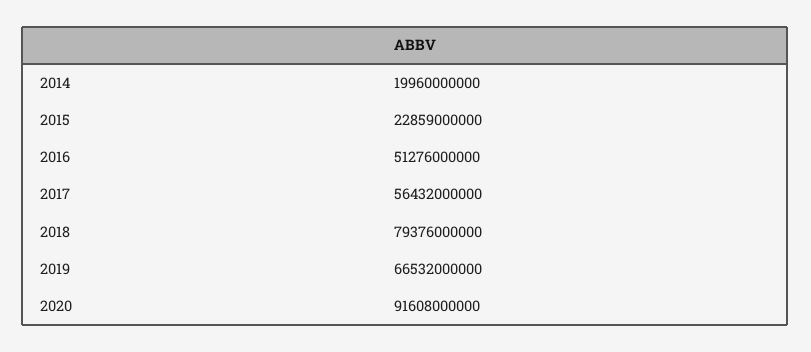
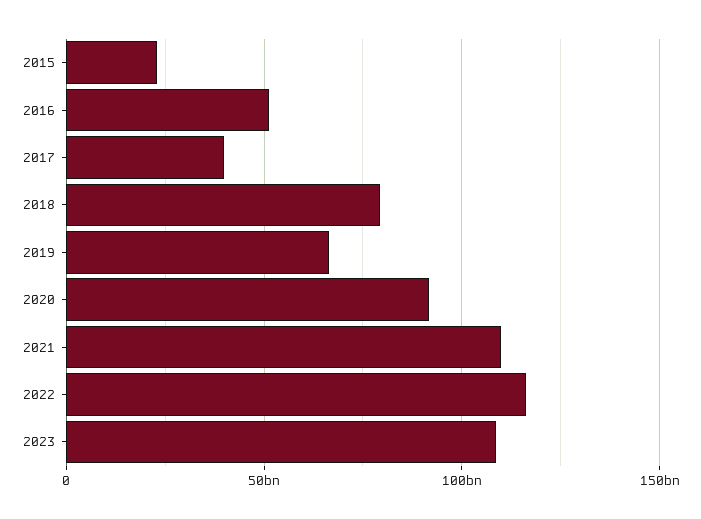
2014: 19960000000 -> none
2017: 56432000000 -> 40000000000
2021: none -> 110000000000
2022: none -> 115000000000
2023: none -> 110000000000

